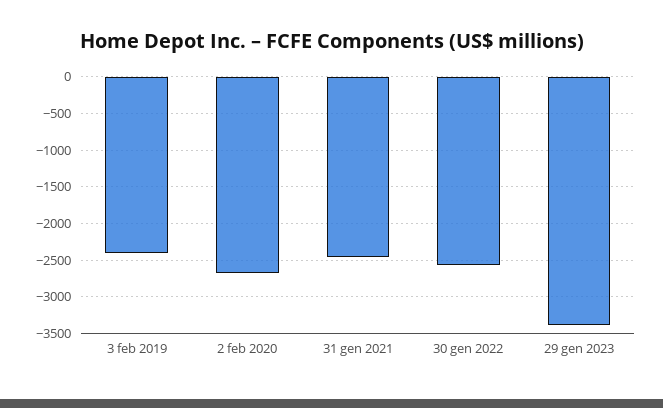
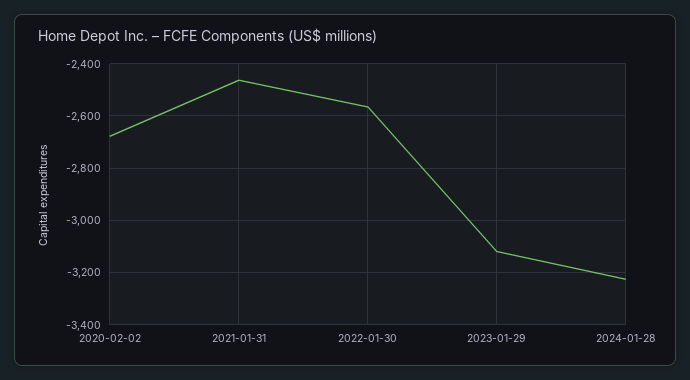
3 feb 2019: -2400 -> none
29 gen 2023: -3400 -> -3125
2024-01-28: none -> -3225

